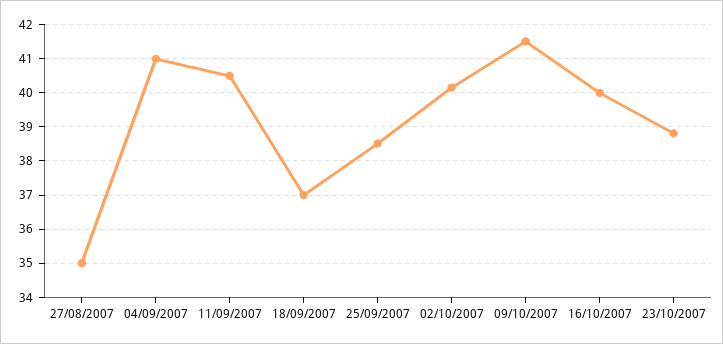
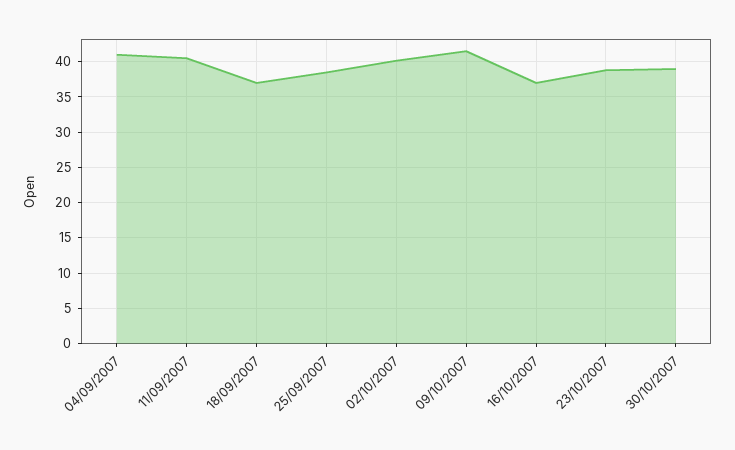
27/08/2007: 35 -> none
16/10/2007: 40 -> 37
30/10/2007: none -> 39

